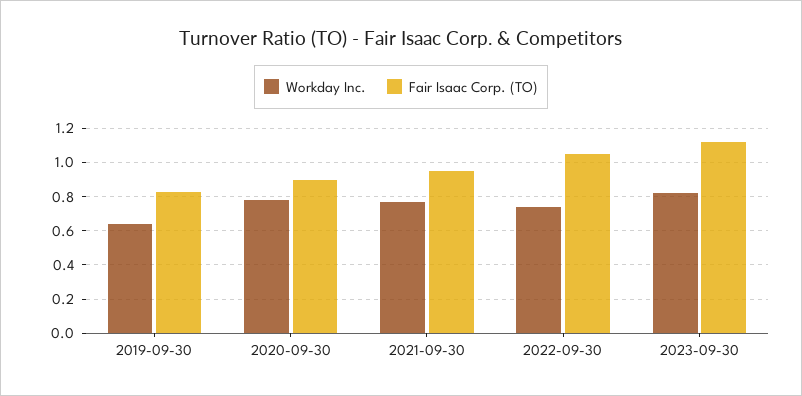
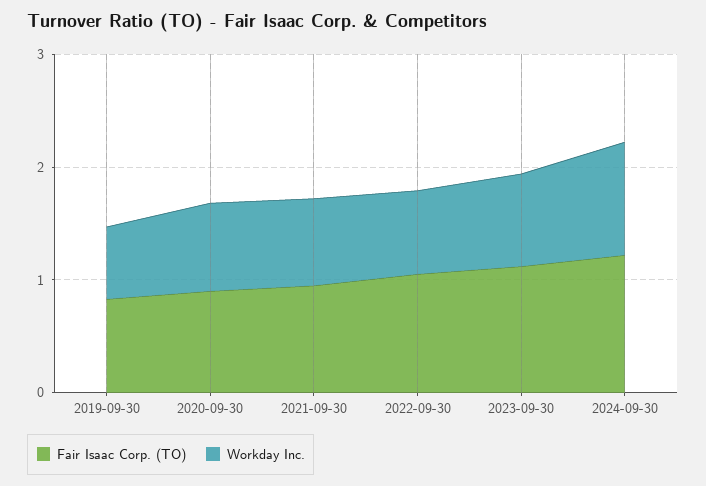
Fair Isaac Corp. (TO), 2024-09-30: none -> 1.2
Workday Inc., 2024-09-30: none -> 1

